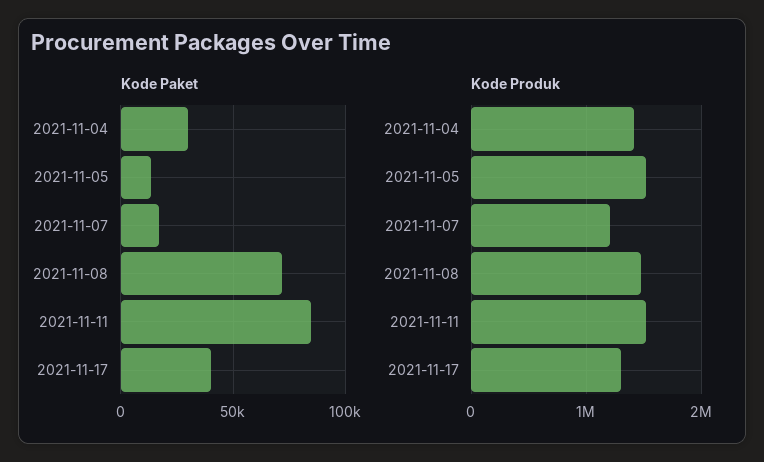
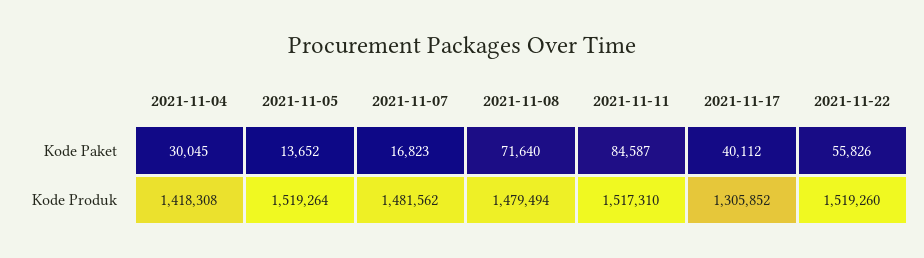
Kode Produk, 2021-11-07: 1200000 -> 1481562
Kode Paket, 2021-11-22: none -> 55826
Kode Produk, 2021-11-22: none -> 1519260

